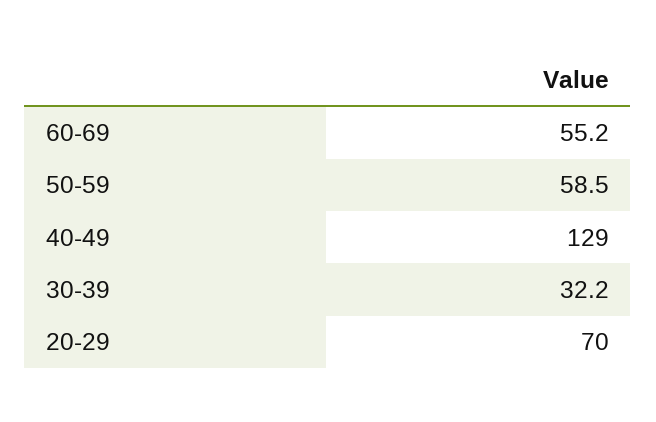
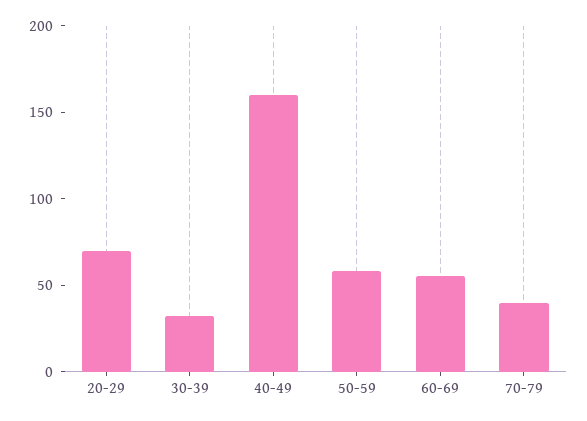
40-49: 129 -> 160
70-79: none -> 40

